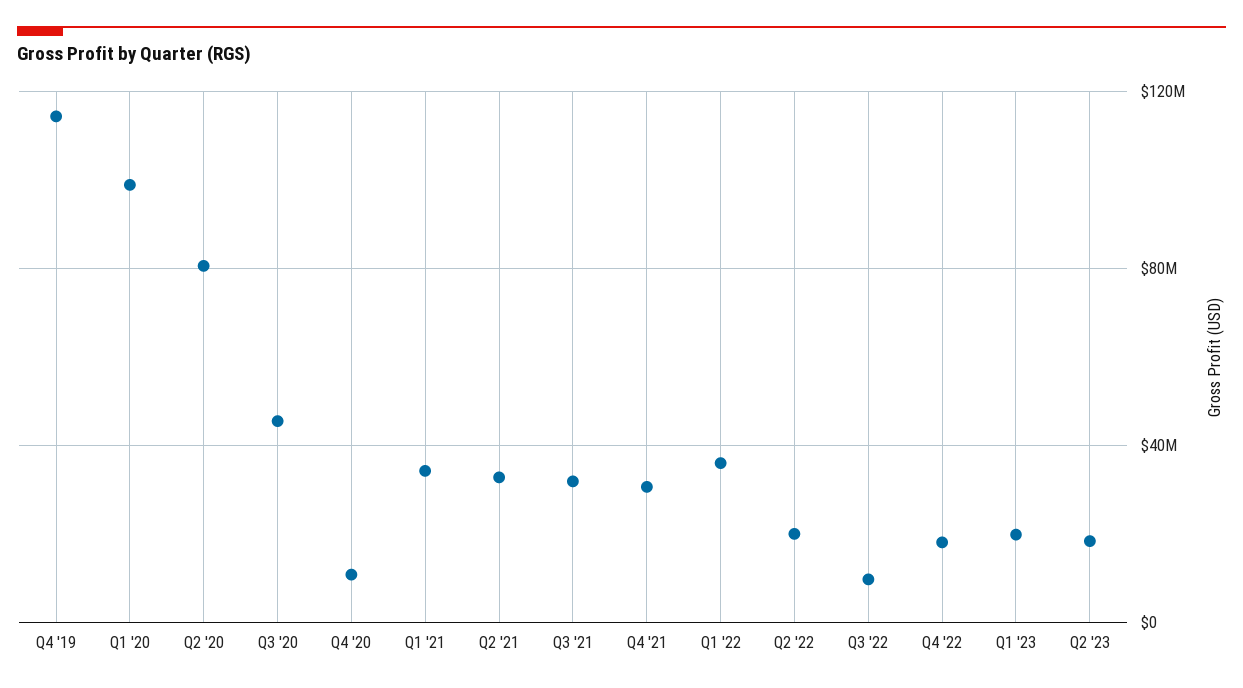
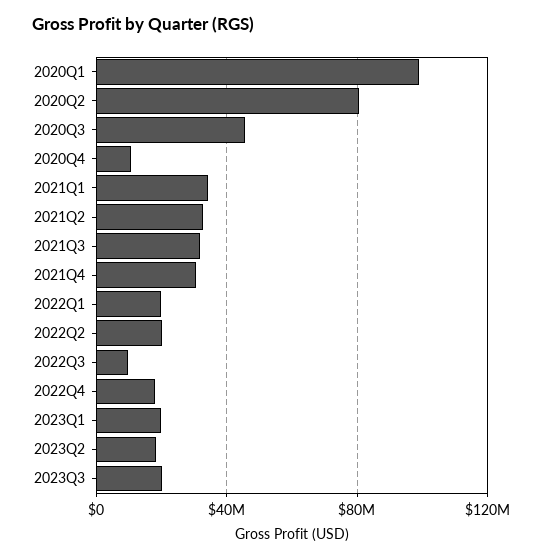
Q4 '19: 115000000 -> none
Q1 '22: 35000000 -> 20000000
2023Q3: none -> 20000000

